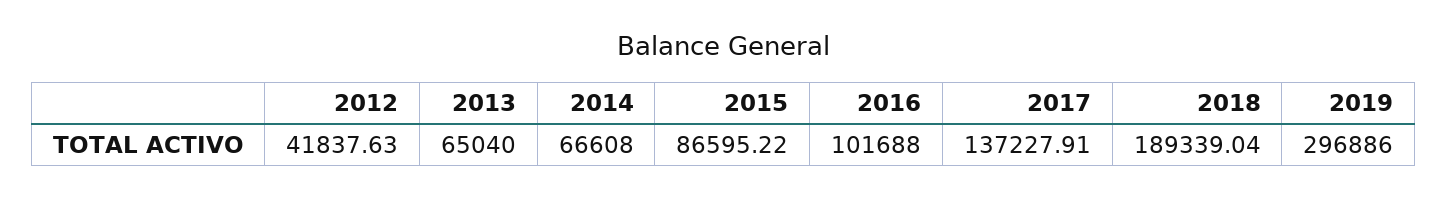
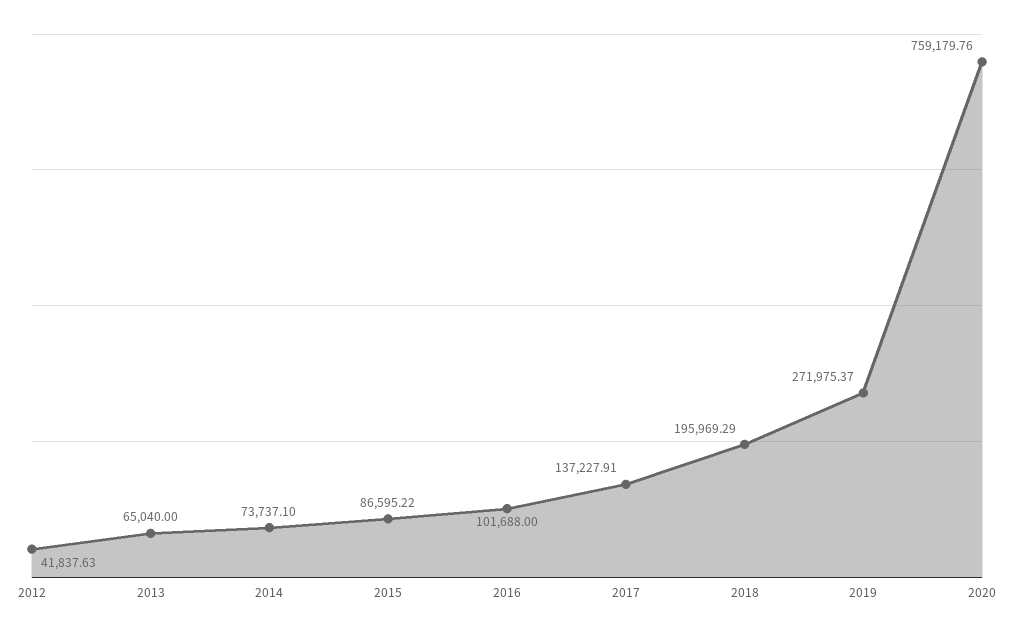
2014: 66608 -> 73737.1
2018: 189339.04 -> 195969.29
2019: 296886 -> 271975.37
2020: none -> 759179.76

